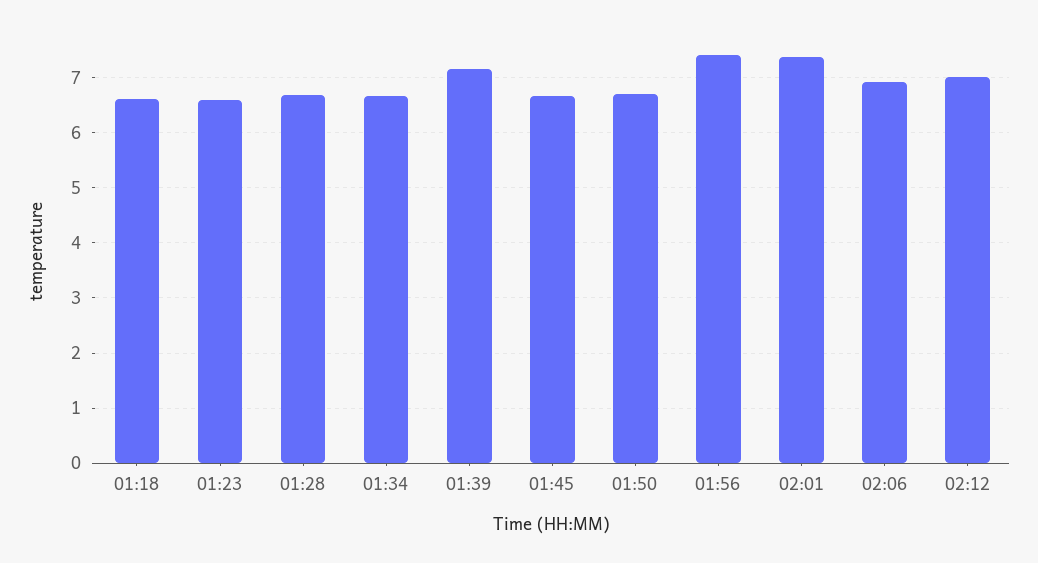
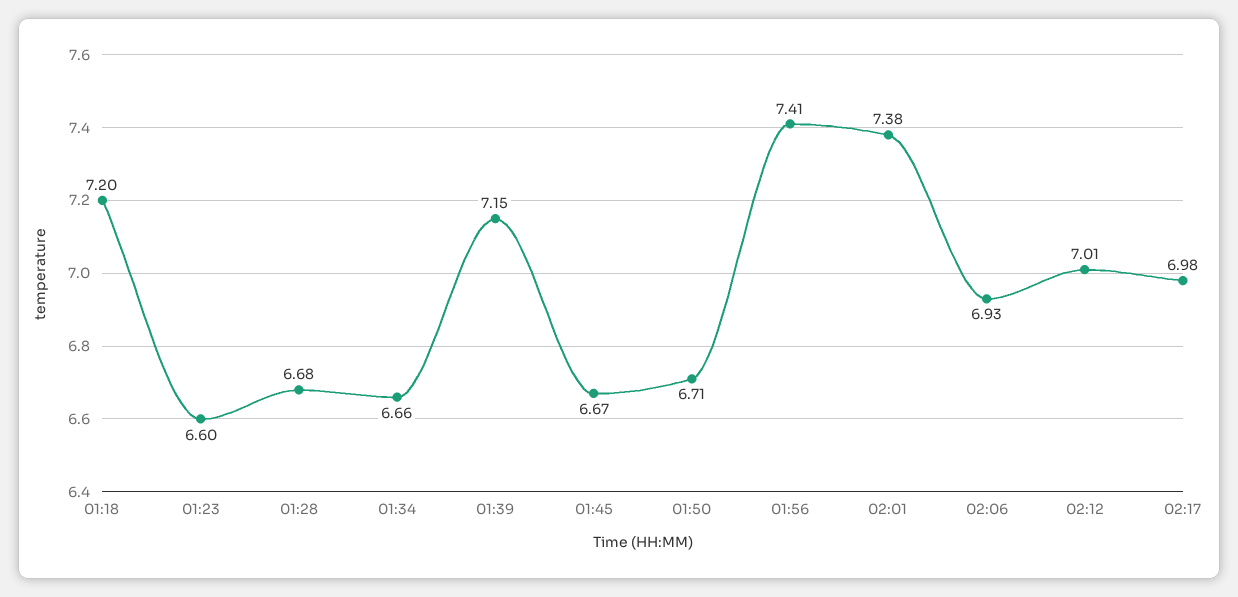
01:18: 6.6 -> 7.2
02:17: none -> 6.98

